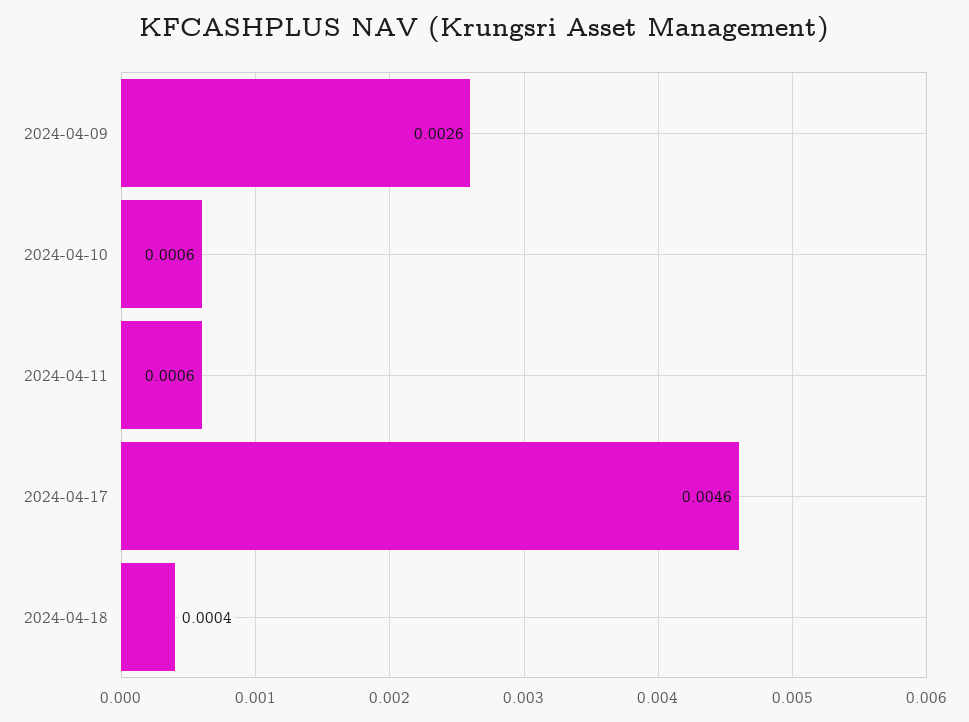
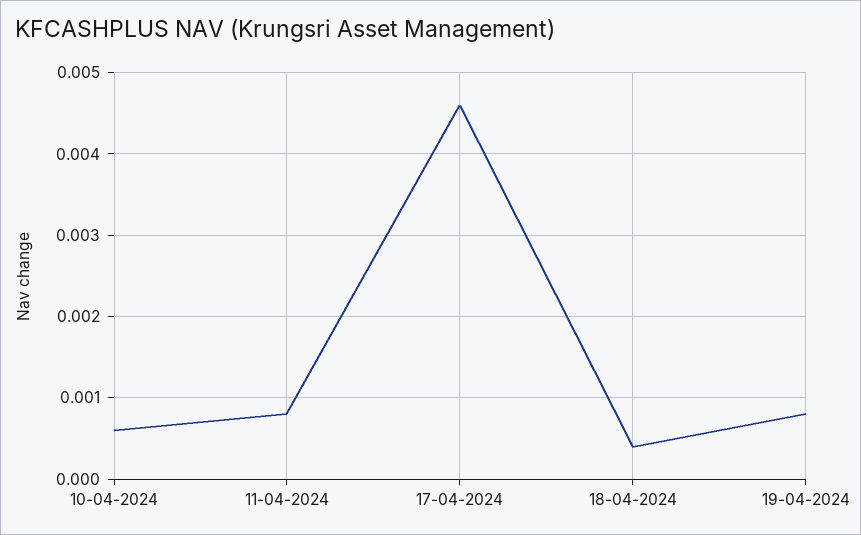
2024-04-09: 0.0026 -> none
2024-04-11: 0.0006 -> 0.0008
19-04-2024: none -> 0.0008

